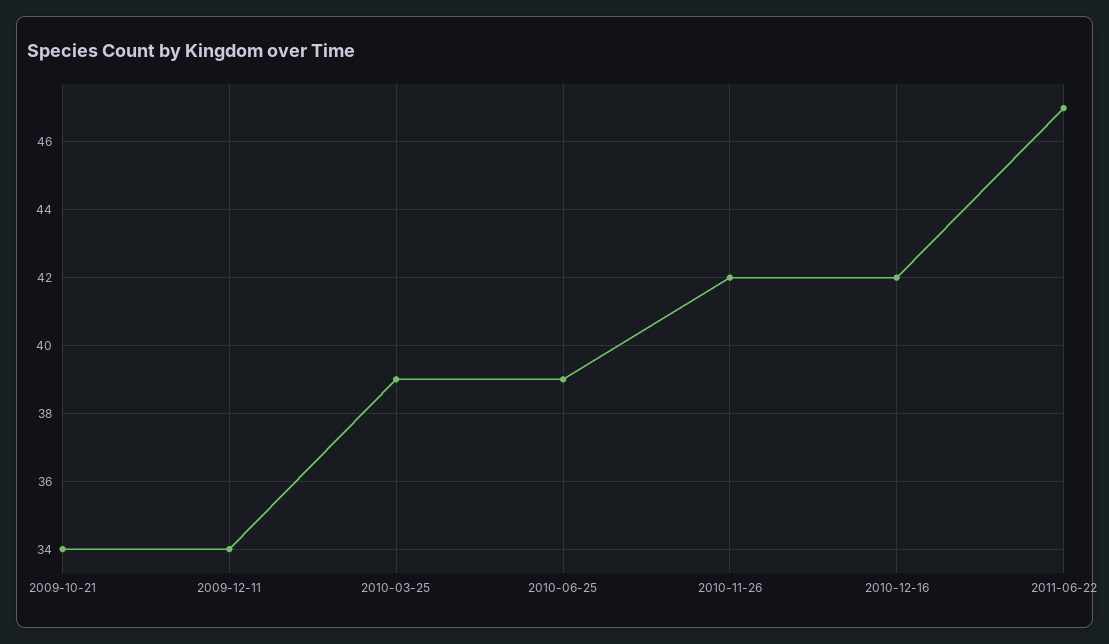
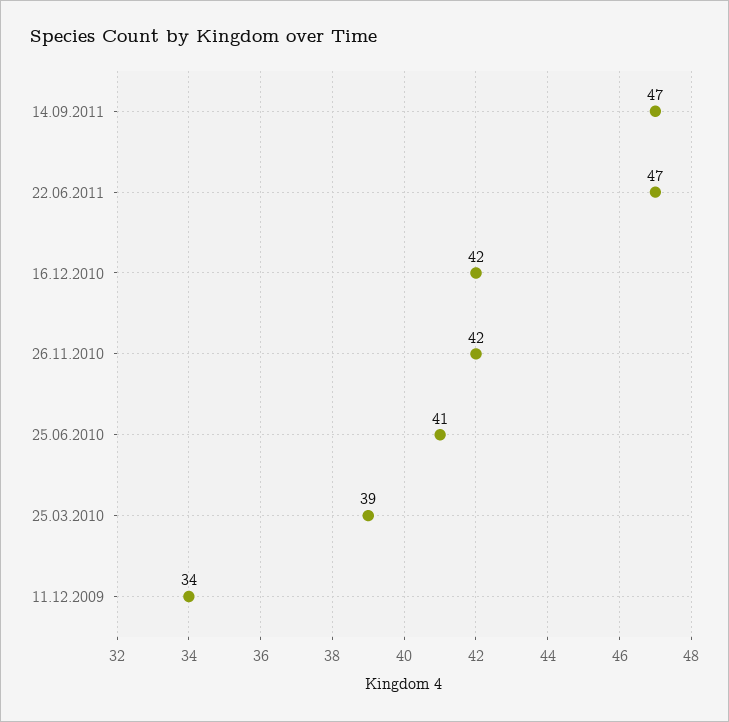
2009-10-21: 34 -> none
2010-06-25: 39 -> 41
14.09.2011: none -> 47

